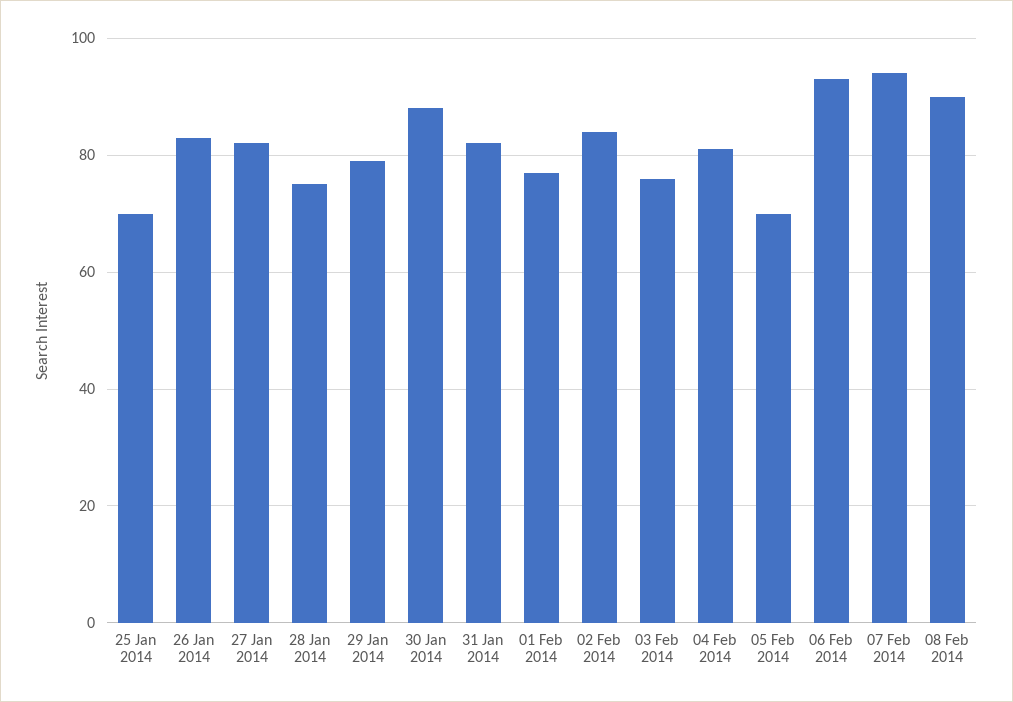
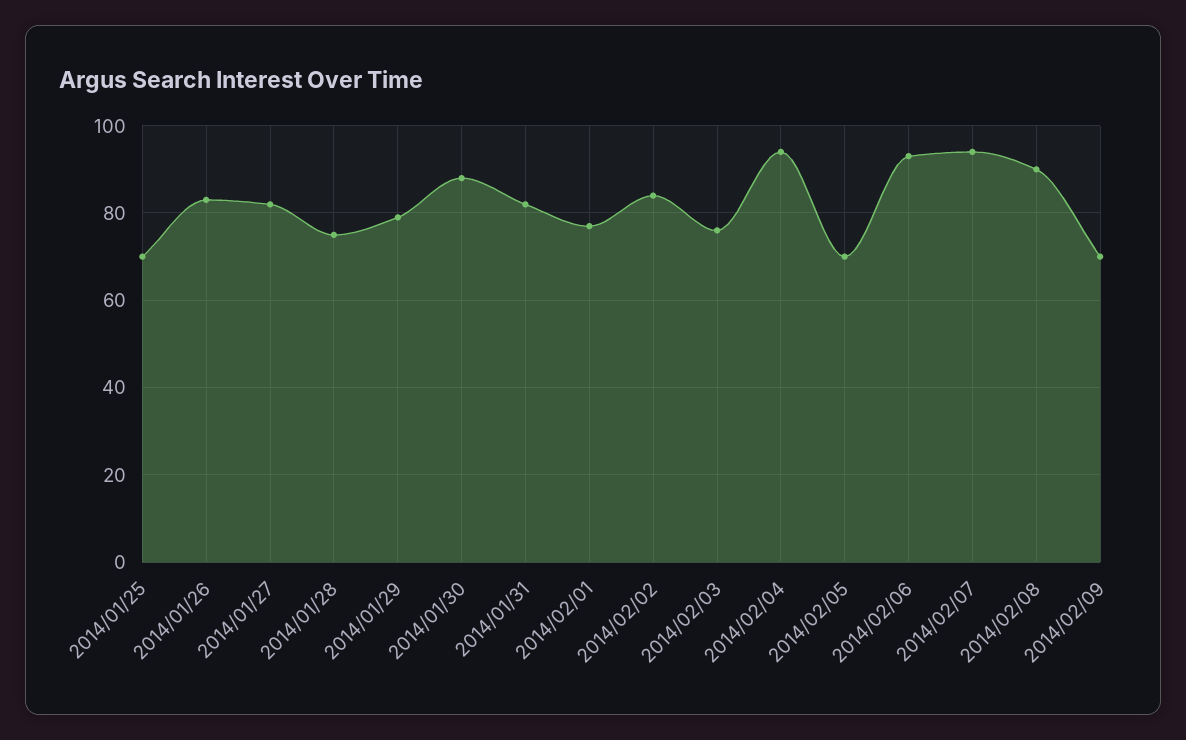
04 Feb 2014: 80 -> 95
2014/02/09: none -> 70

